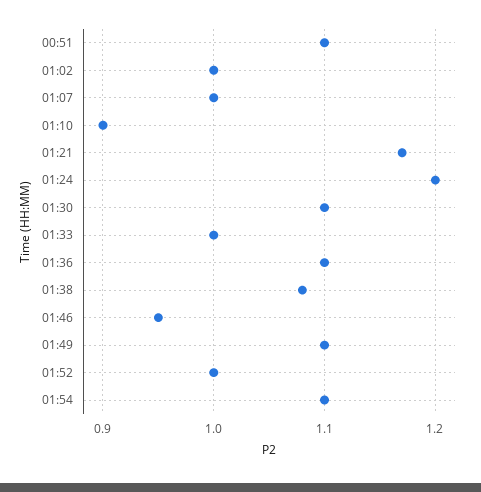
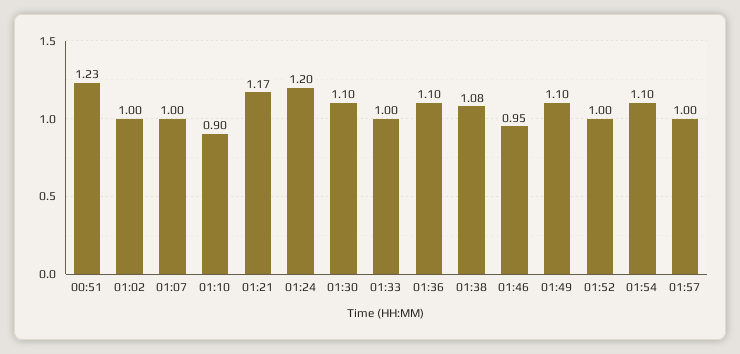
00:51: 1.1 -> 1.23
01:57: none -> 1

